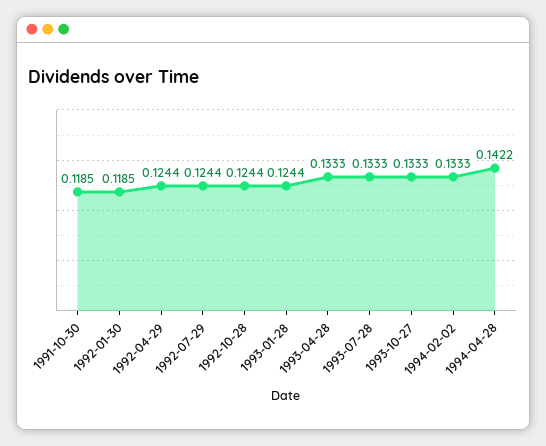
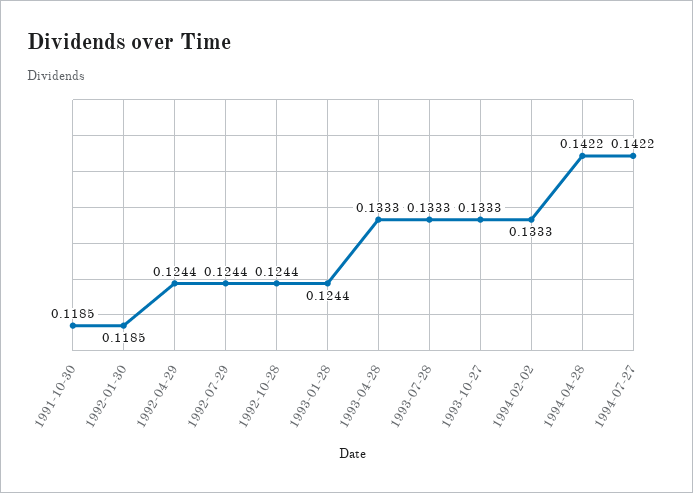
1994-07-27: none -> 0.1422

